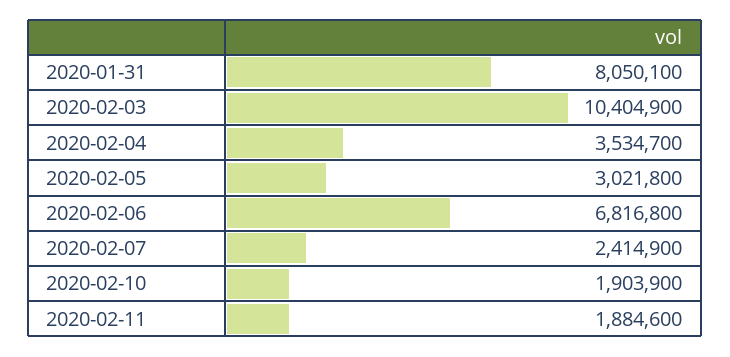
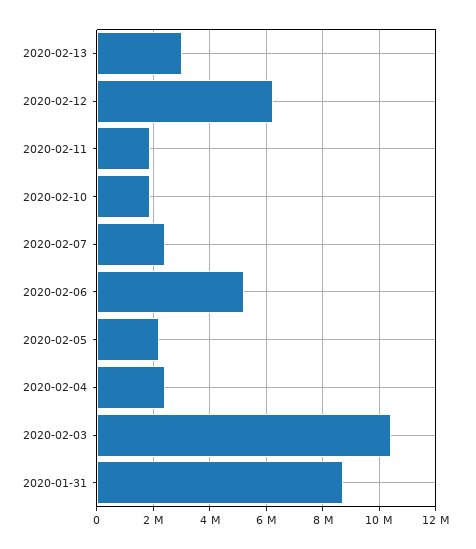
2020-01-31: 8050100 -> 8750000
2020-02-04: 3534700 -> 2500000
2020-02-05: 3021800 -> 2250000
2020-02-06: 6816800 -> 5250000
2020-02-13: none -> 3000000
2020-02-12: none -> 6250000

